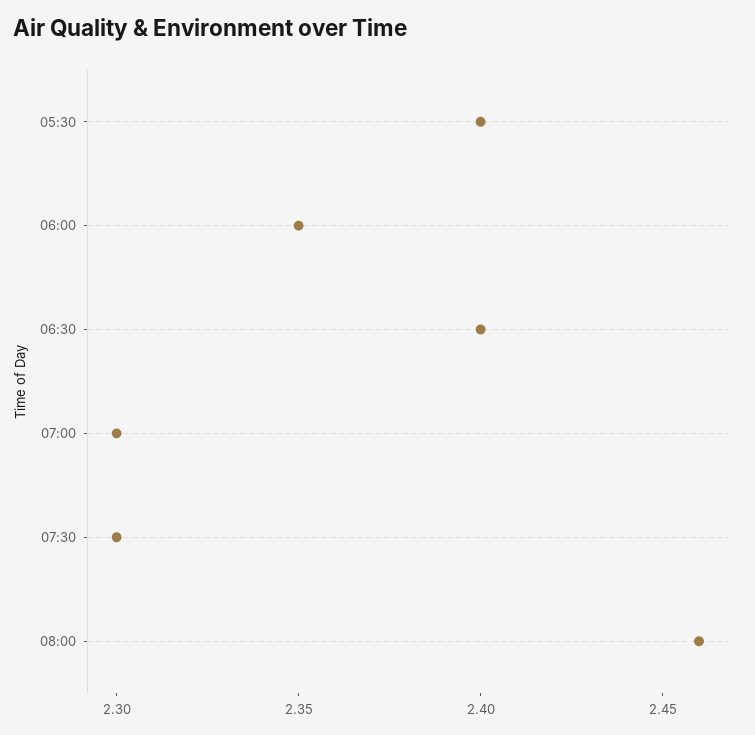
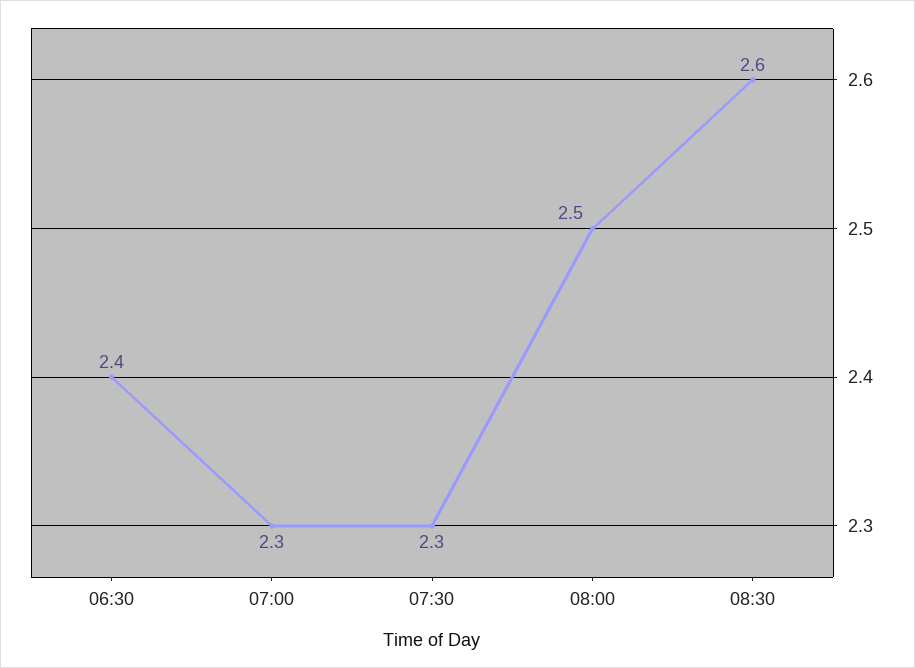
05:30: 2.4 -> none
06:00: 2.35 -> none
08:00: 2.46 -> 2.5
08:30: none -> 2.6

